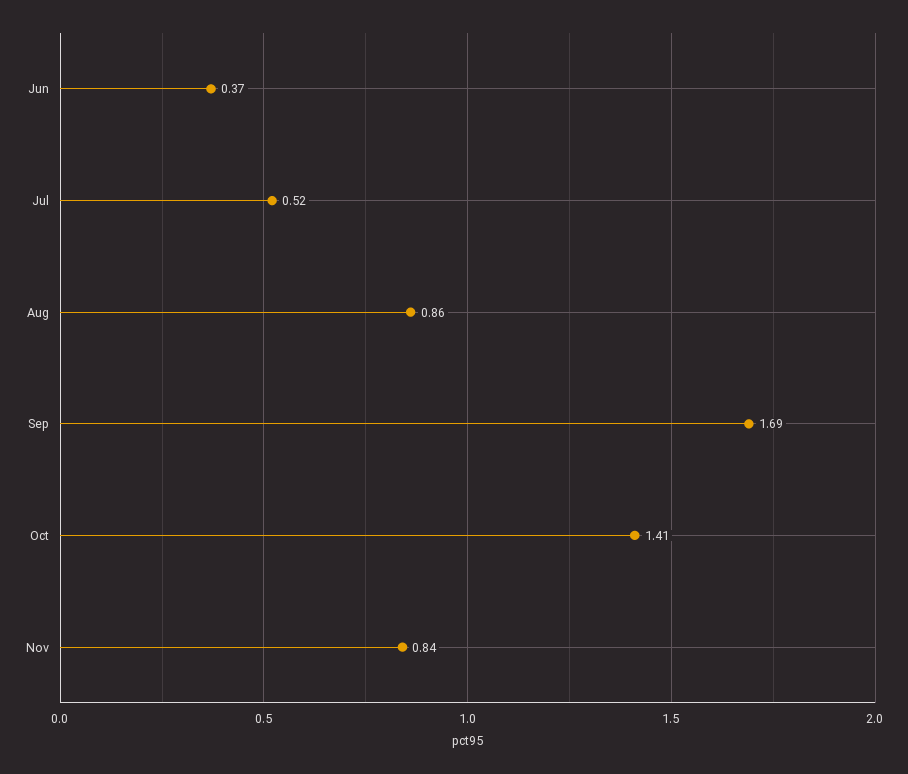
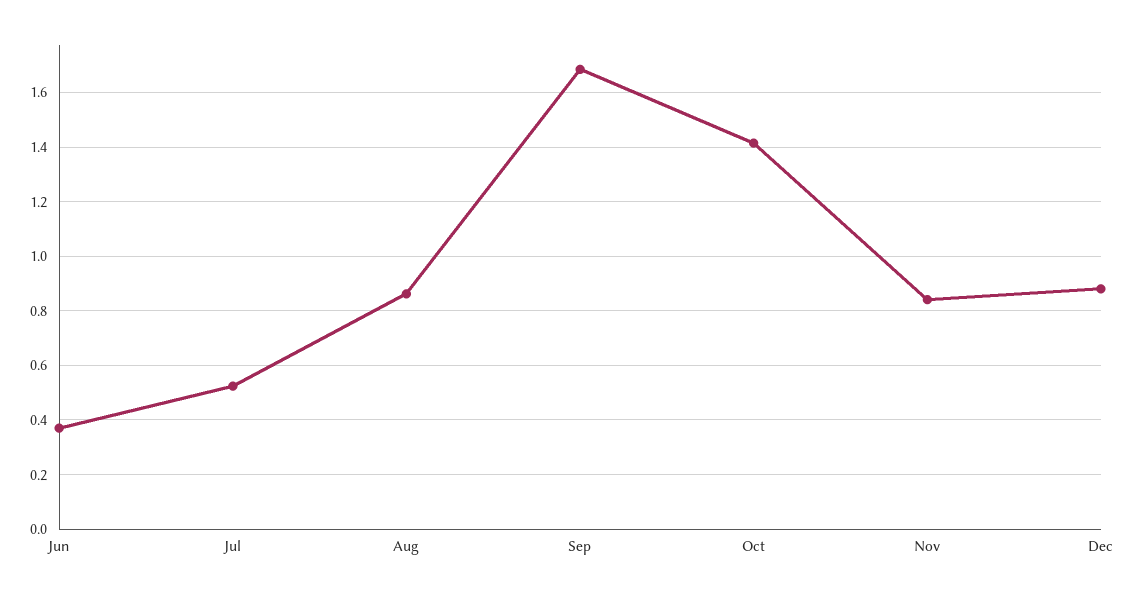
Dec: none -> 0.875

